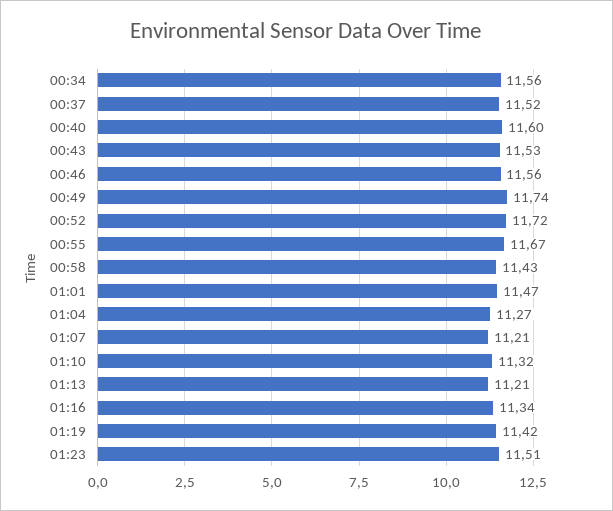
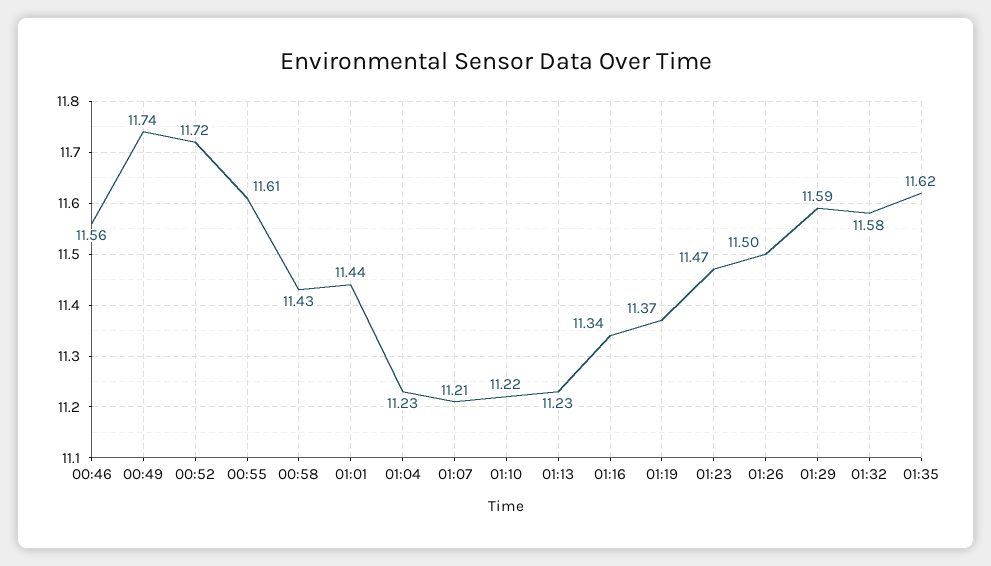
00:34: 11.56 -> none
00:37: 11.52 -> none
00:40: 11.6 -> none
00:43: 11.53 -> none
00:55: 11.67 -> 11.61
01:01: 11.47 -> 11.44
01:04: 11.27 -> 11.23
01:10: 11.32 -> 11.22
01:13: 11.21 -> 11.23
01:19: 11.42 -> 11.37
01:23: 11.51 -> 11.47
01:26: none -> 11.5
01:29: none -> 11.59
01:32: none -> 11.58
01:35: none -> 11.62

